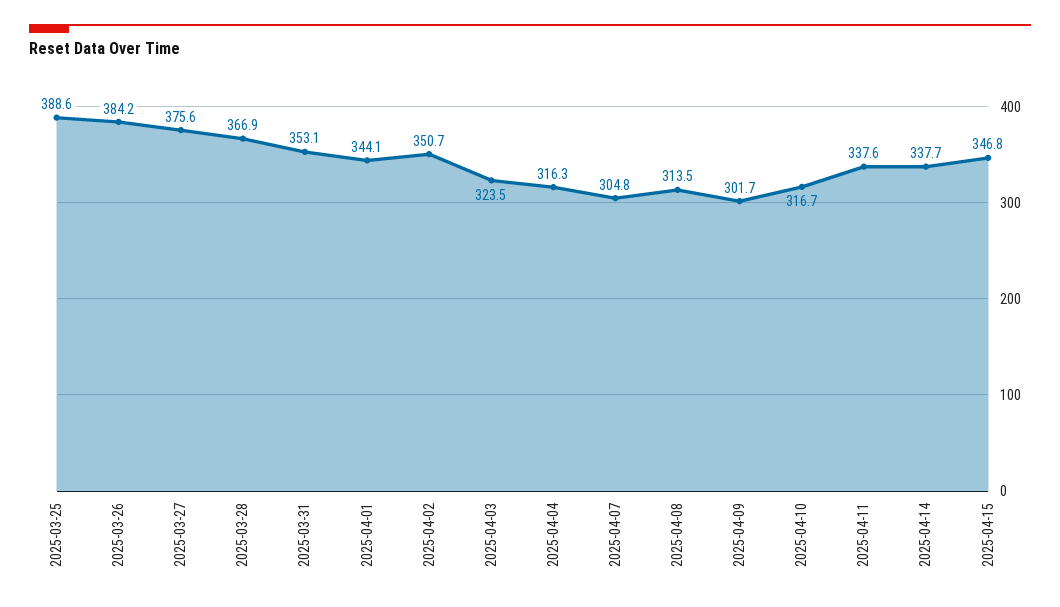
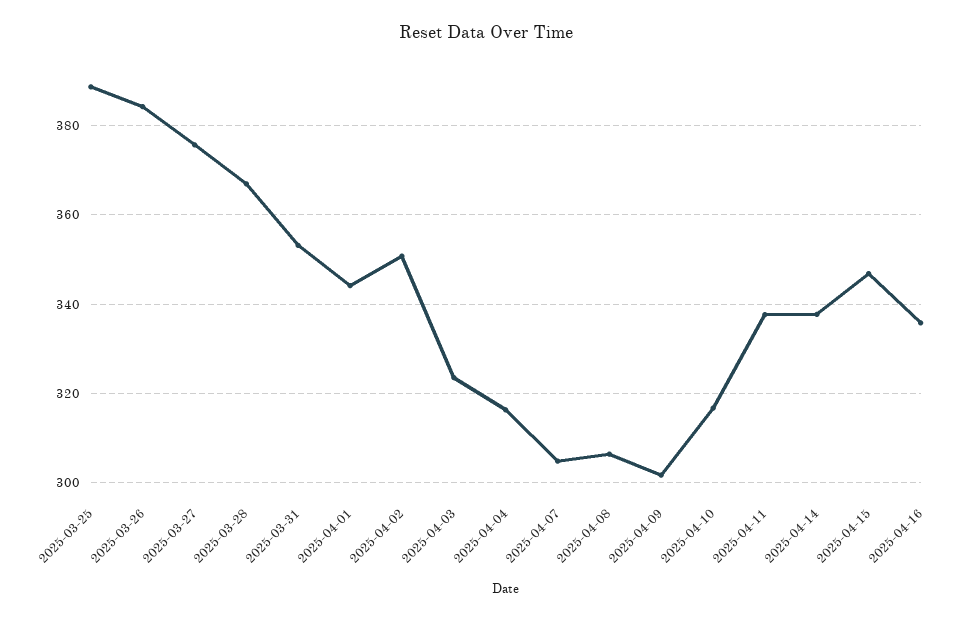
2025-04-08: 313.5 -> 306
2025-04-16: none -> 336

